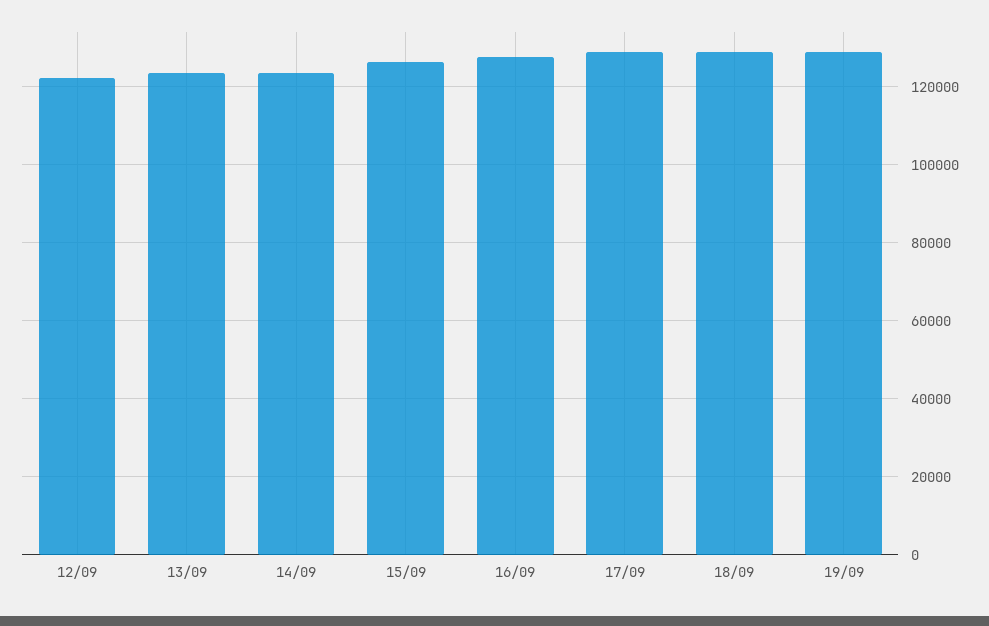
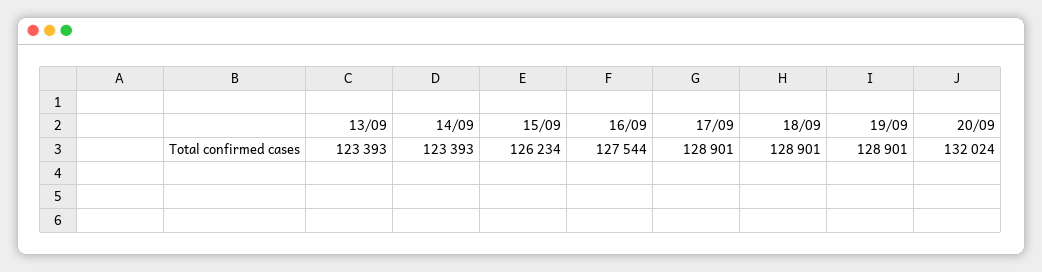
12/09: 122000 -> none
20/09: none -> 132024

